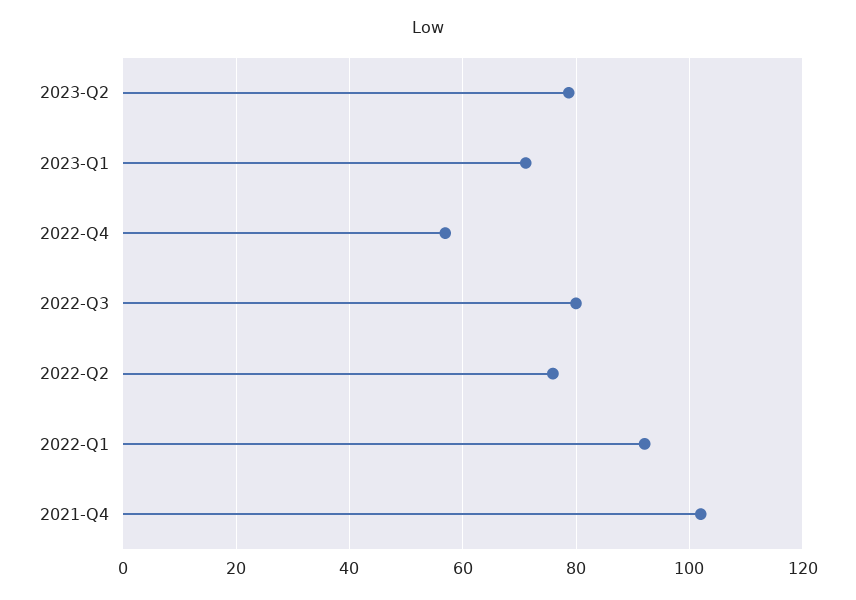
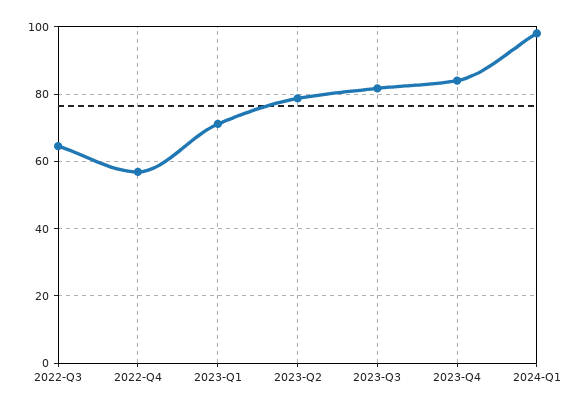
2022-Q3: 80 -> 64
2022-Q2: 76 -> none
2022-Q1: 92 -> none
2021-Q4: 102 -> none
2023-Q3: none -> 82
2023-Q4: none -> 84
2024-Q1: none -> 98

